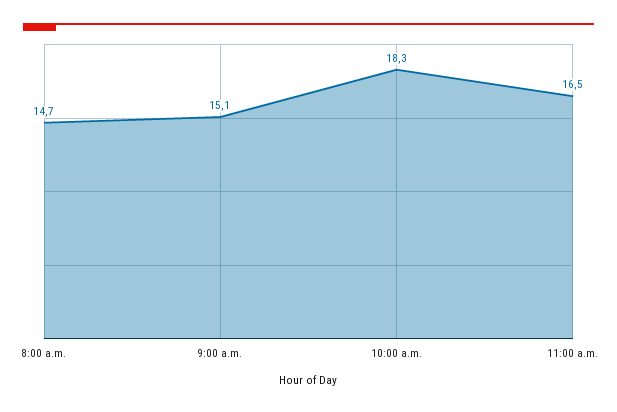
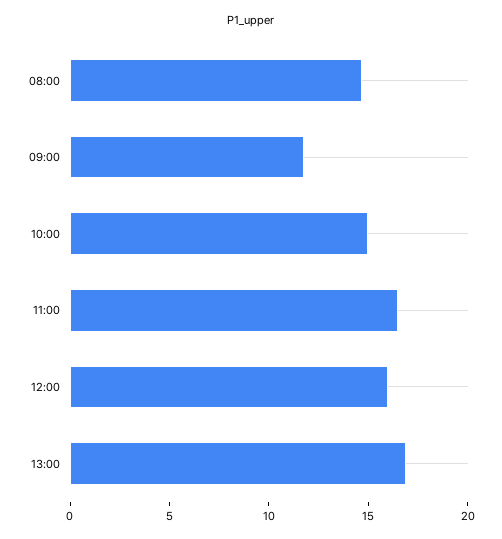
9:00 a.m.: 15.1 -> 12
10:00 a.m.: 18.3 -> 15
12:00: none -> 16
13:00: none -> 17

